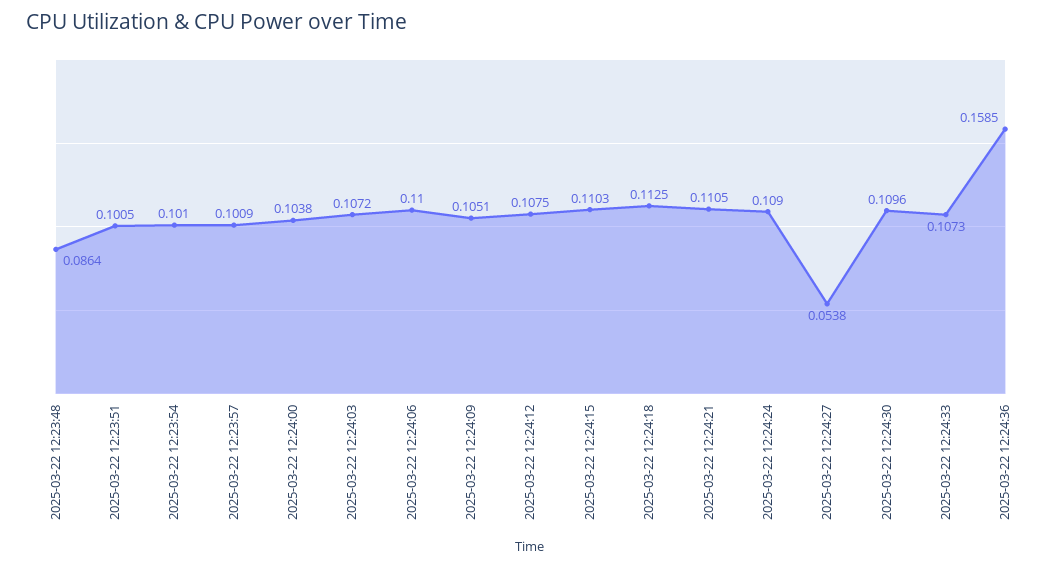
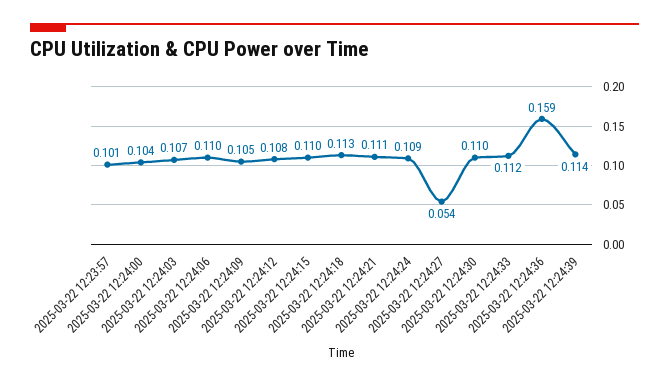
2025-03-22 12:23:48: 0.0864 -> none
2025-03-22 12:23:51: 0.1005 -> none
2025-03-22 12:23:54: 0.101 -> none
2025-03-22 12:24:33: 0.1073 -> 0.112
2025-03-22 12:24:39: none -> 0.114

